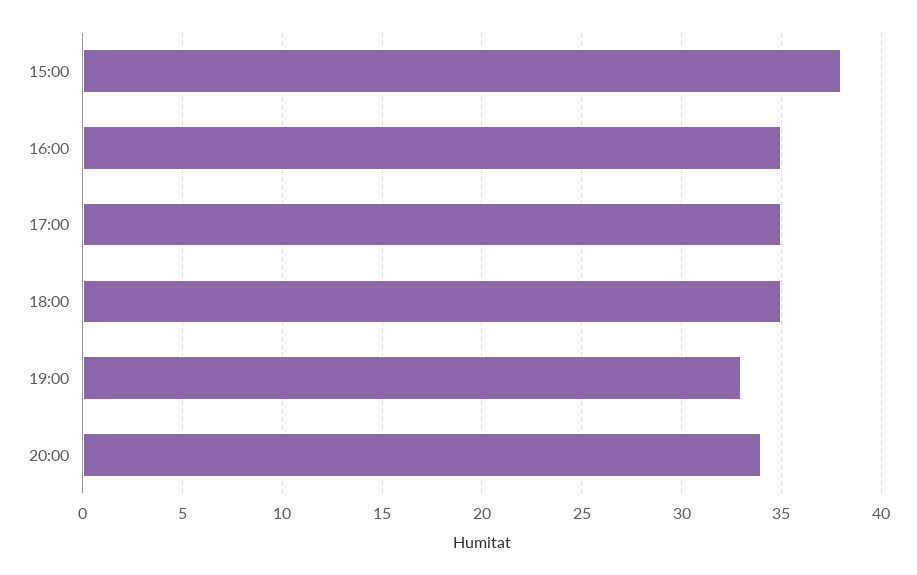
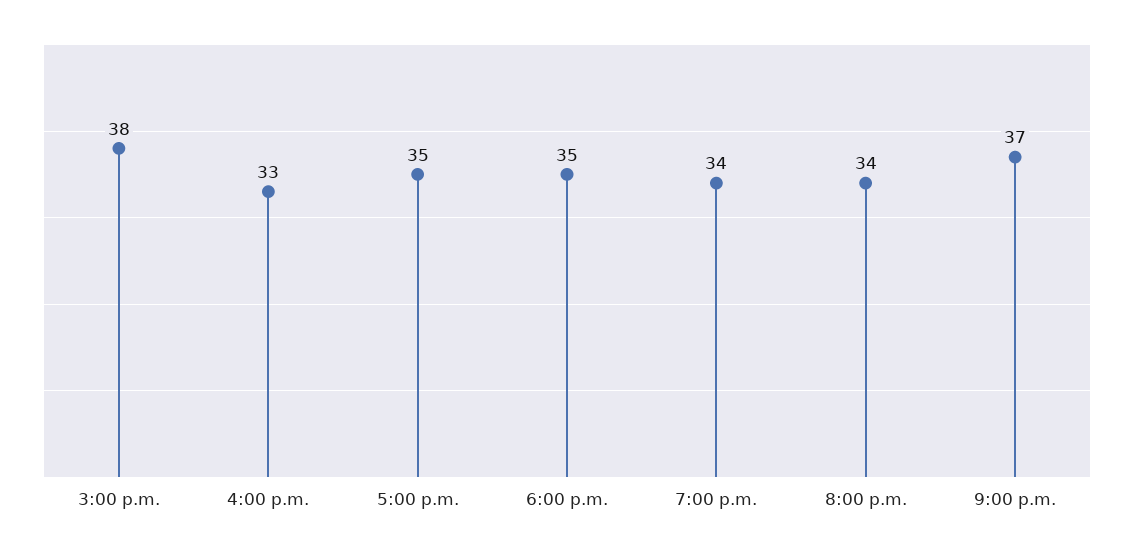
16:00: 35 -> 33
19:00: 33 -> 34
9:00 p.m.: none -> 37

